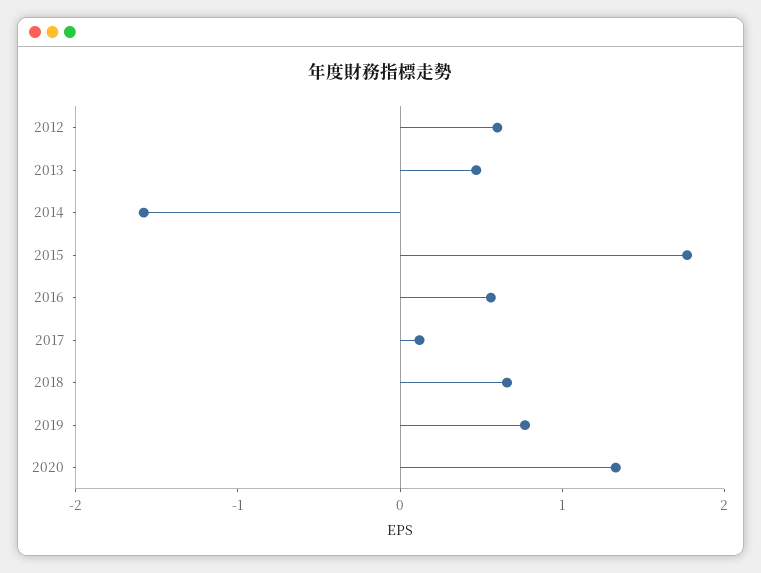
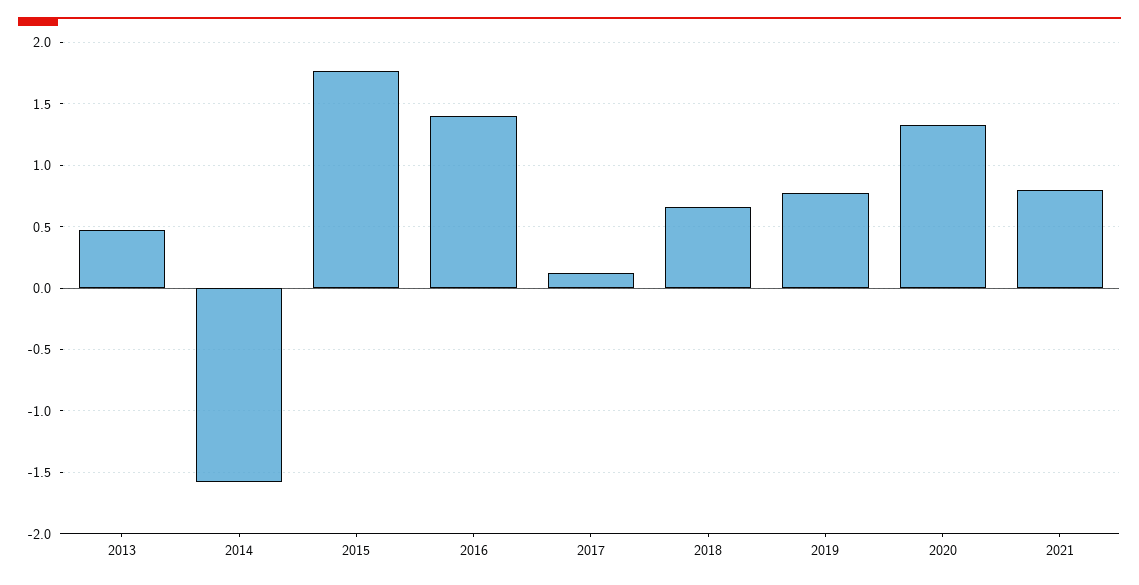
2012: 0.6 -> none
2016: 0.6 -> 1.4
2021: none -> 0.8

